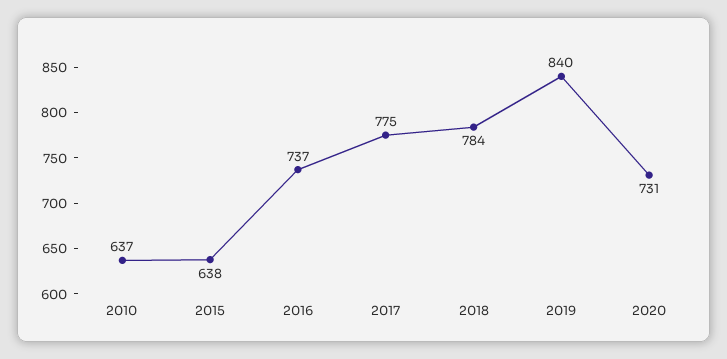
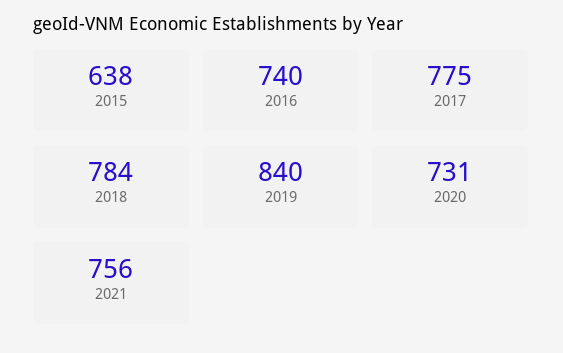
2010: 637 -> none
2016: 737 -> 740
2021: none -> 756

